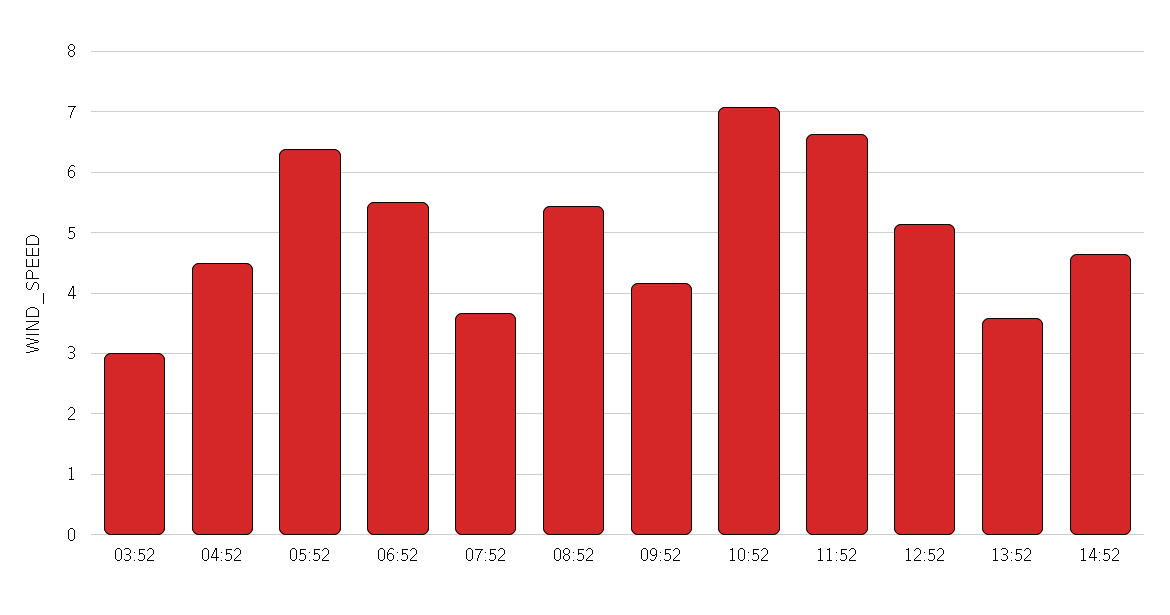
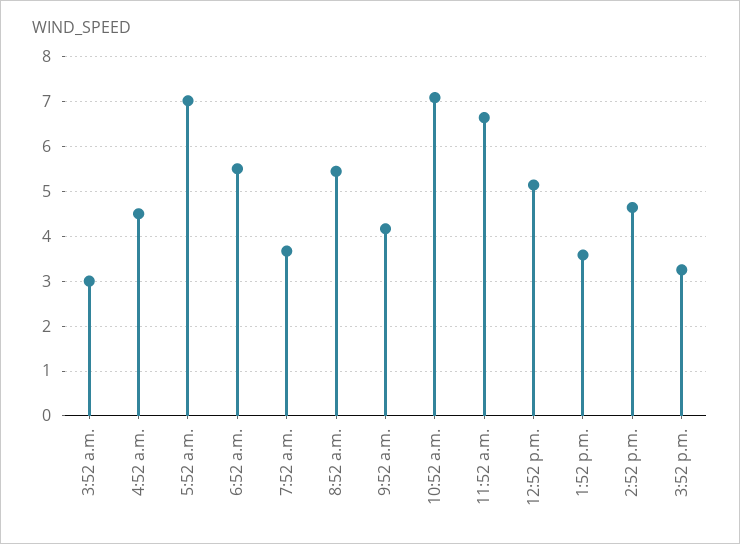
05:52: 6.4 -> 7
3:52 p.m.: none -> 3.2

